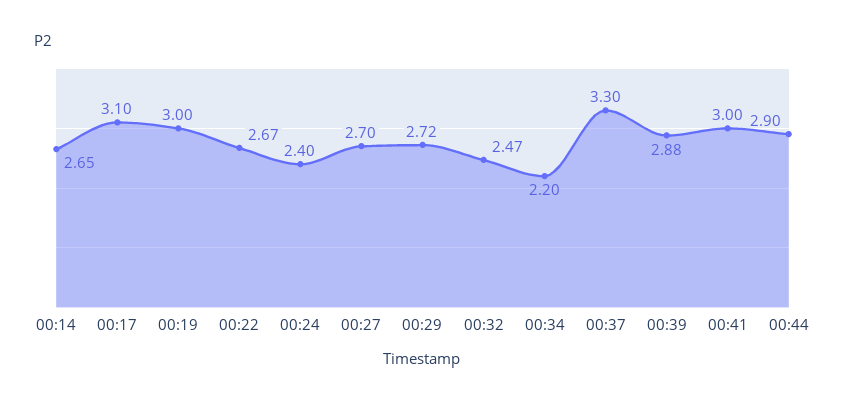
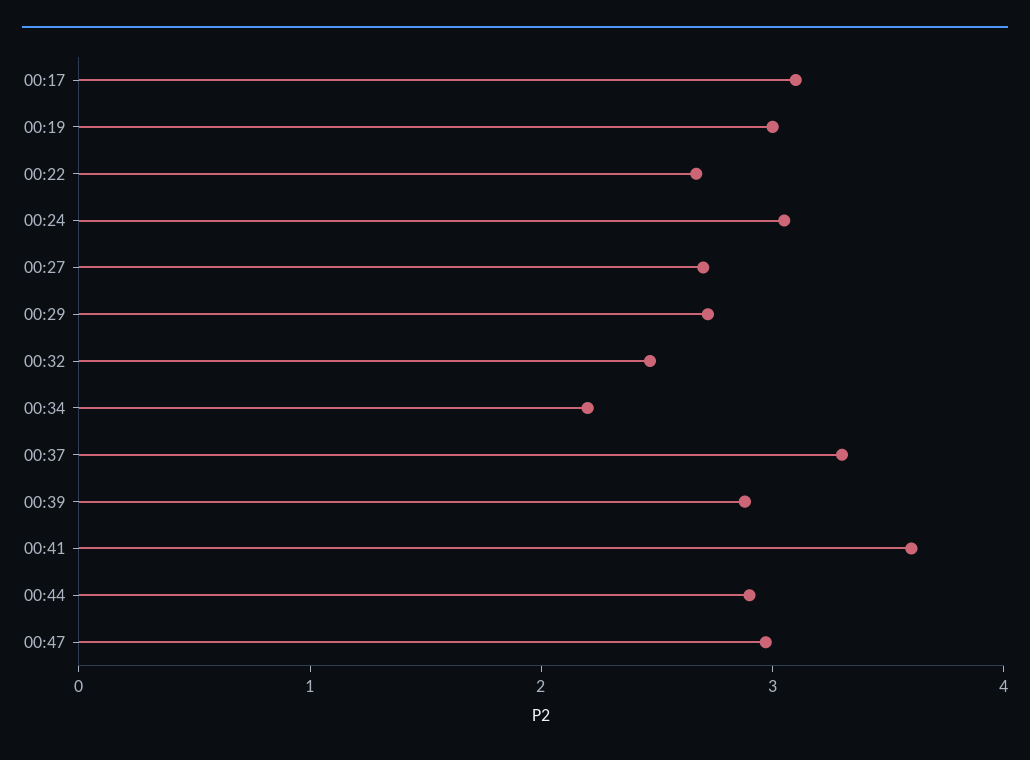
00:14: 2.65 -> none
00:24: 2.4 -> 3
00:41: 3 -> 3.6
00:47: none -> 3

